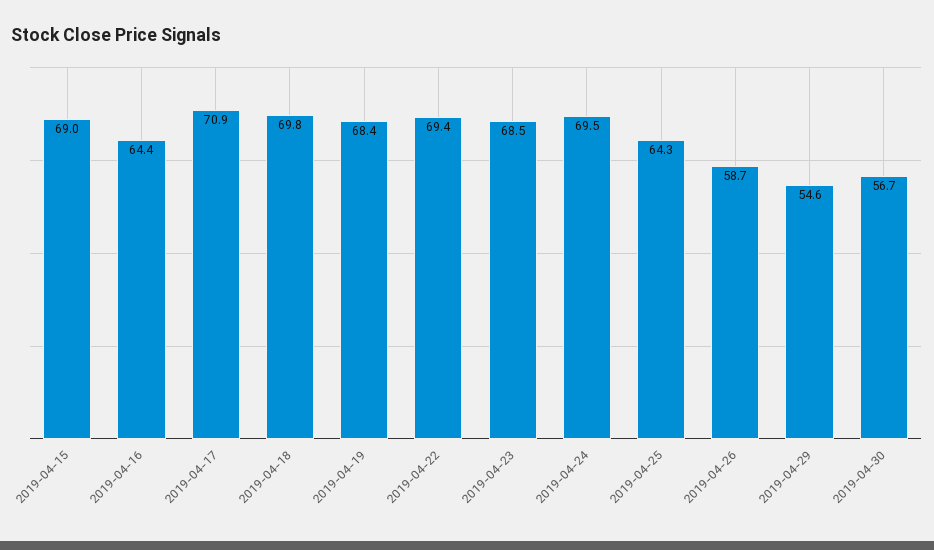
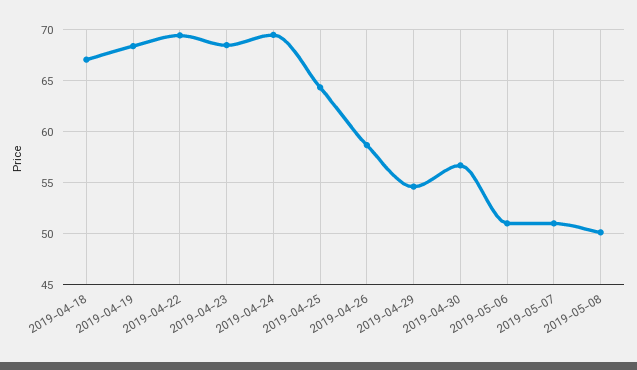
2019-04-15: 69 -> none
2019-04-16: 64.4 -> none
2019-04-17: 70.9 -> none
2019-04-18: 69.8 -> 67
2019-05-06: none -> 51
2019-05-07: none -> 51
2019-05-08: none -> 50

